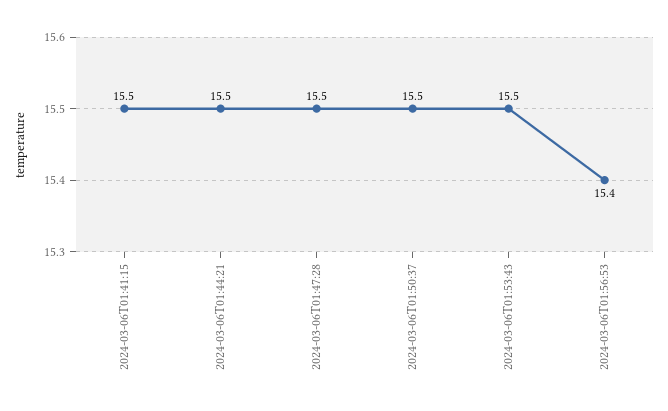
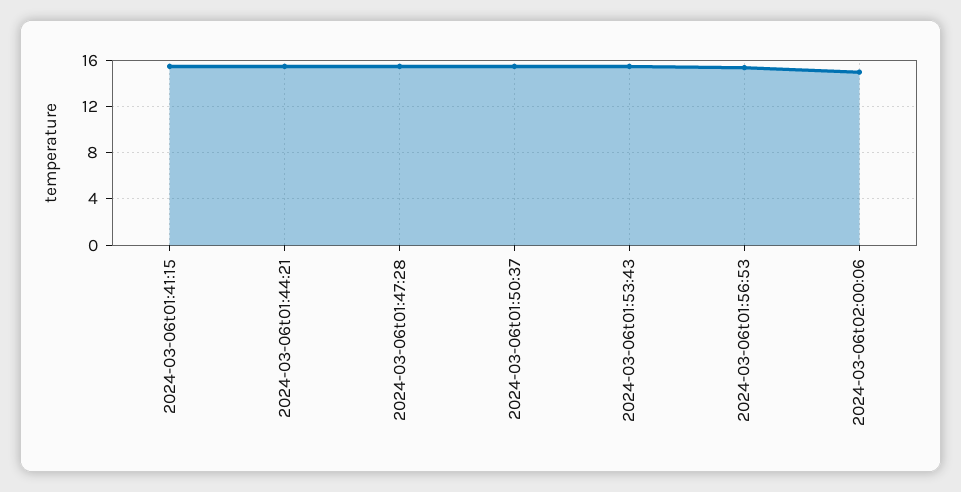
2024-03-06t02:00:06: none -> 15

